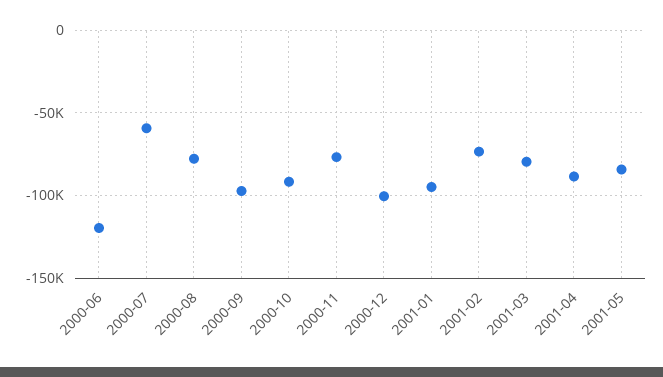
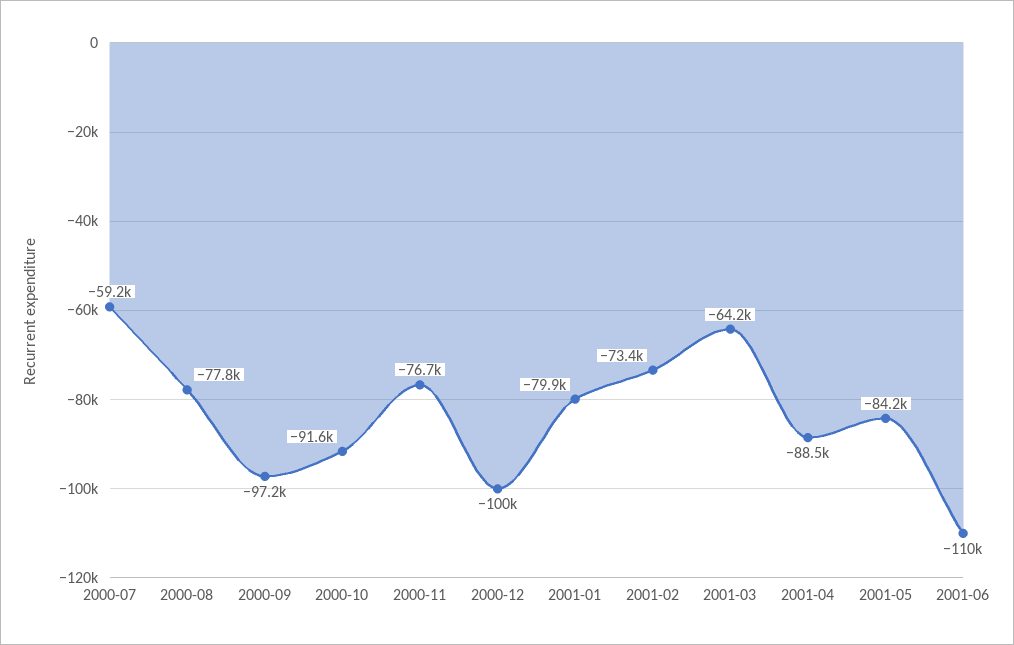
2000-06: -120000 -> none
2001-01: -95000 -> -79900
2001-03: -80000 -> -64200
2001-06: none -> -110000

